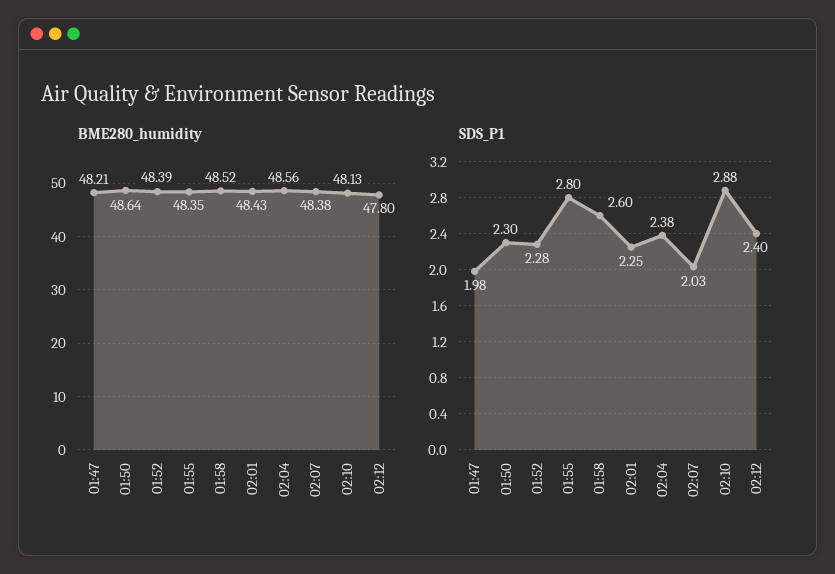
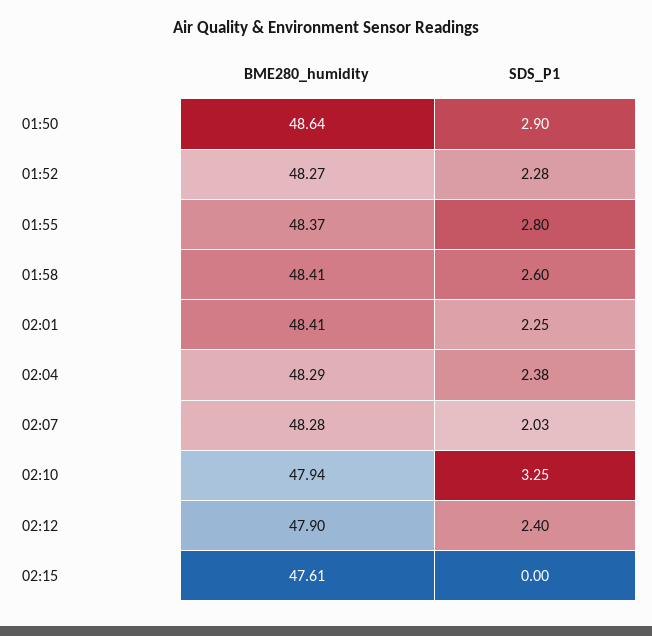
BME280_humidity, 01:47: 48.21 -> none
BME280_humidity, 01:52: 48.39 -> 48.27
BME280_humidity, 01:55: 48.35 -> 48.37
BME280_humidity, 01:58: 48.52 -> 48.41
BME280_humidity, 02:01: 48.43 -> 48.41
BME280_humidity, 02:04: 48.56 -> 48.29
BME280_humidity, 02:07: 48.38 -> 48.28
BME280_humidity, 02:10: 48.13 -> 47.94
BME280_humidity, 02:12: 47.8 -> 47.9
SDS_P1, 01:47: 1.98 -> none
SDS_P1, 01:50: 2.3 -> 2.9
SDS_P1, 02:10: 2.88 -> 3.25
BME280_humidity, 02:15: none -> 47.61
SDS_P1, 02:15: none -> 0

